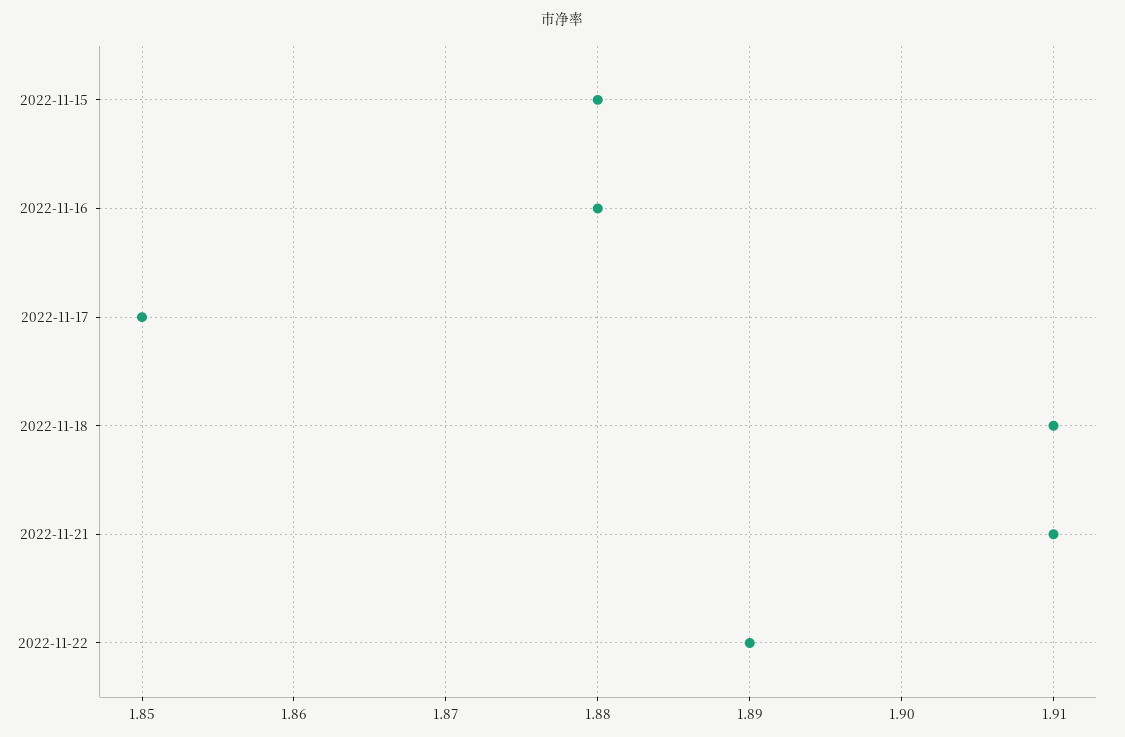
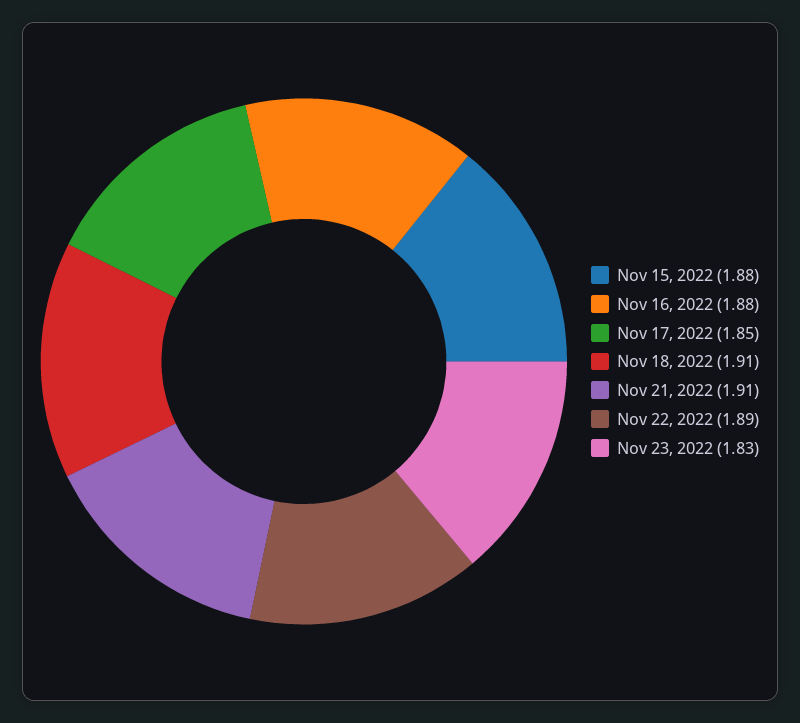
Nov 23, 2022: none -> 1.83

